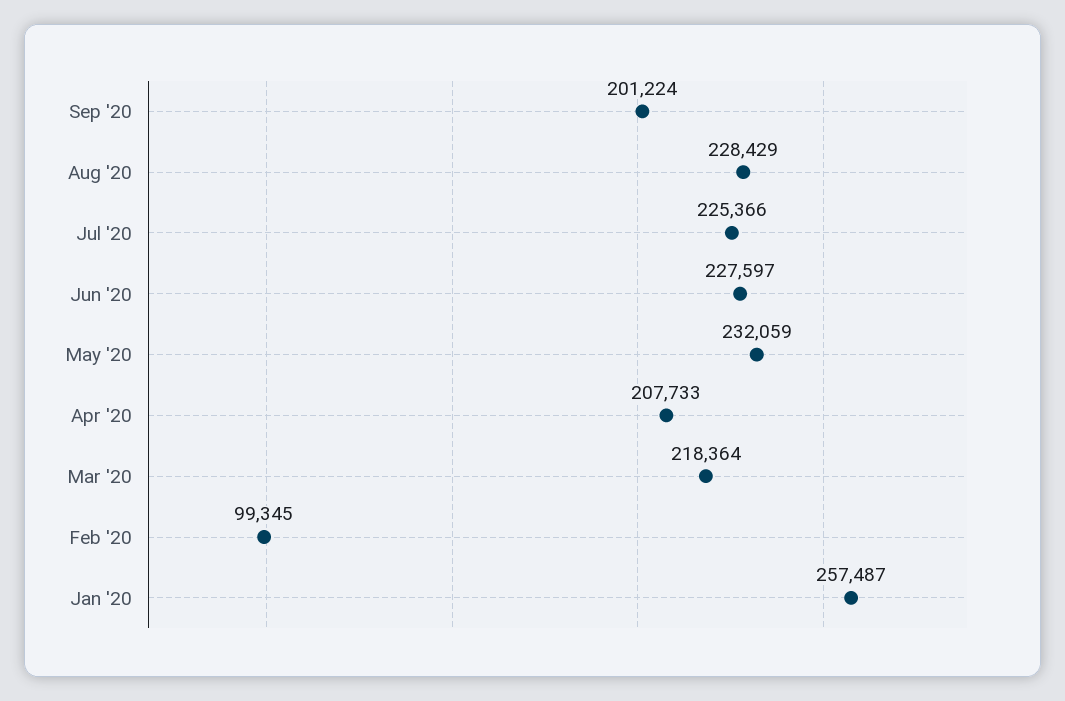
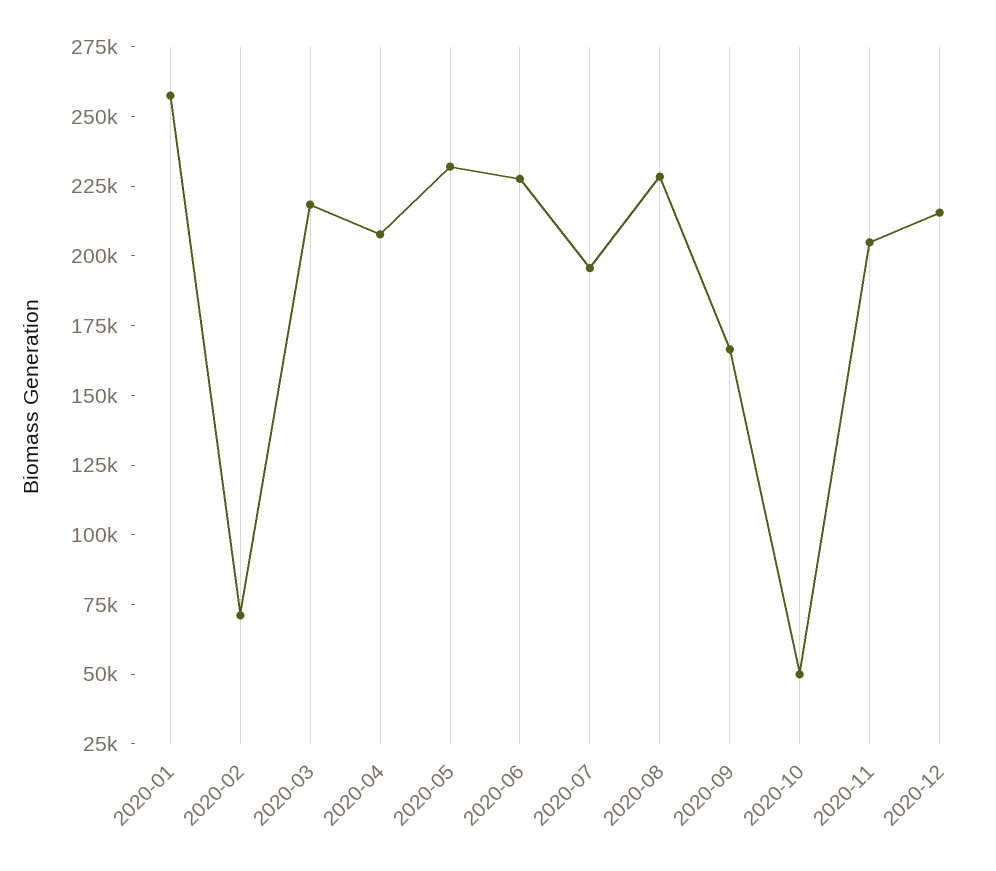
Sep '20: 201224 -> 165000
Jul '20: 225366 -> 195000
Feb '20: 99345 -> 70000
2020-10: none -> 50000
2020-11: none -> 205000
2020-12: none -> 215000

